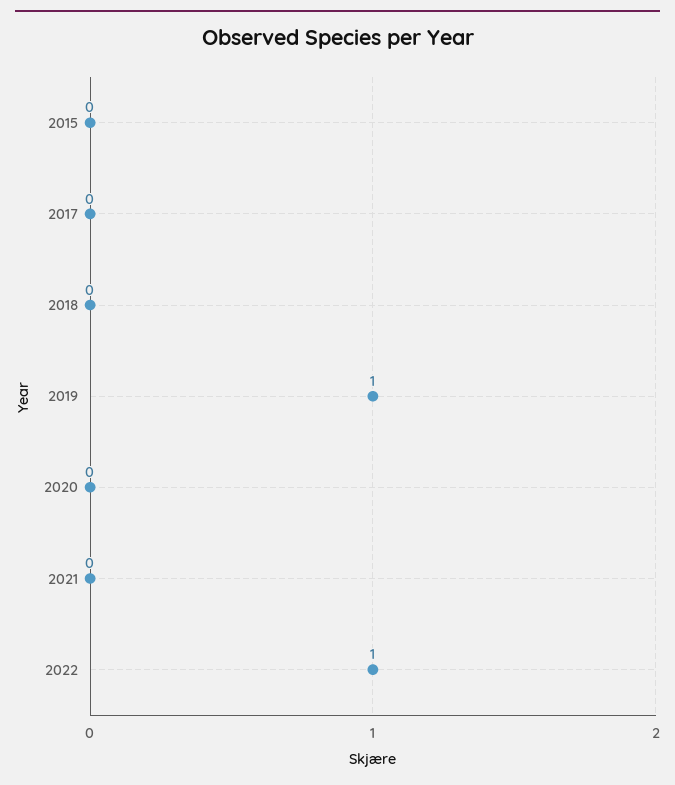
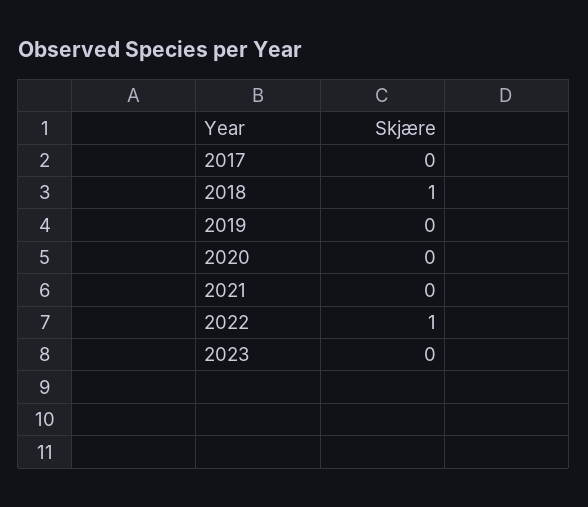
2015: 0 -> none
2018: 0 -> 1
2019: 1 -> 0
2023: none -> 0

